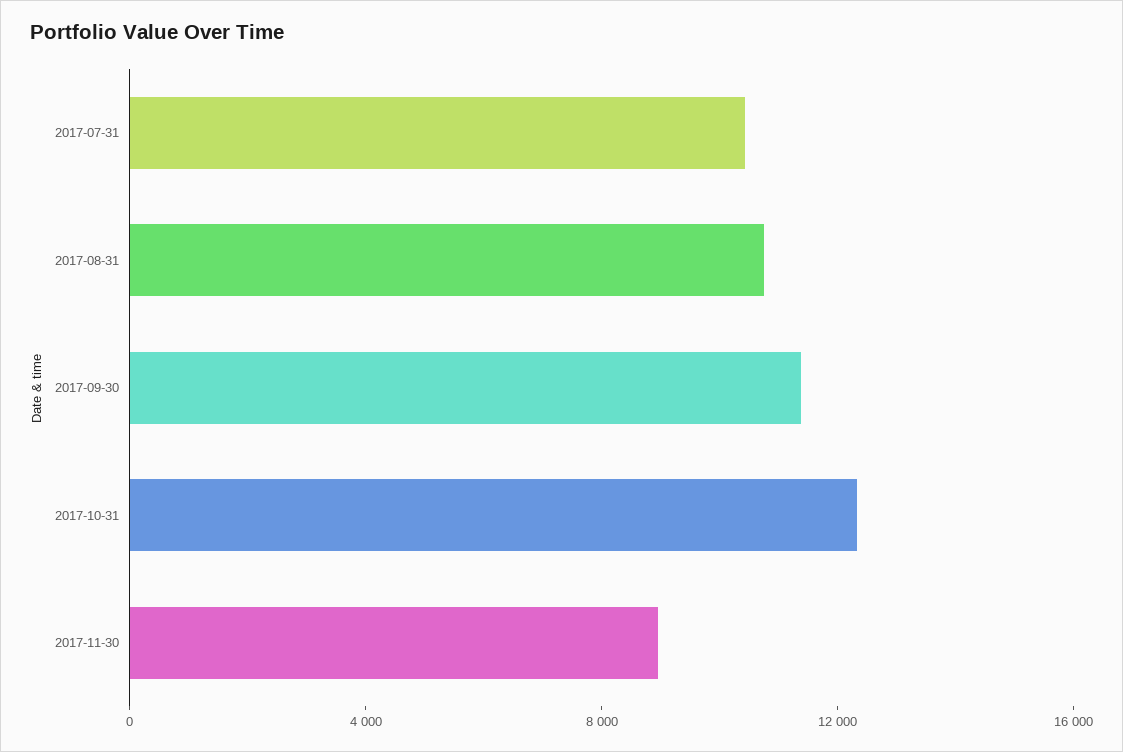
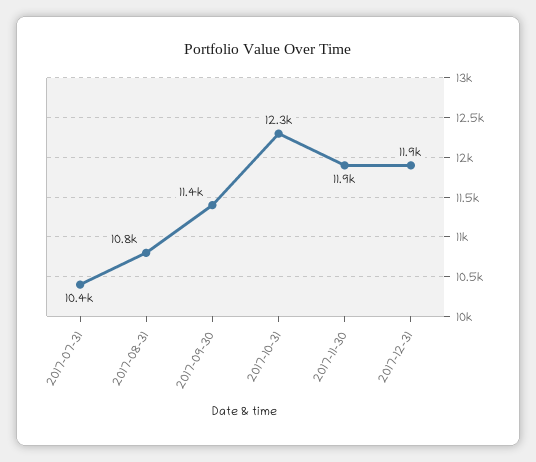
2017-11-30: 9000 -> 11900
2017-12-31: none -> 11900

